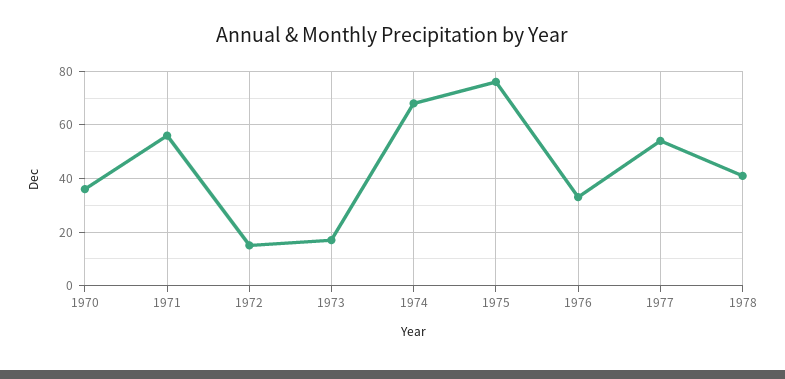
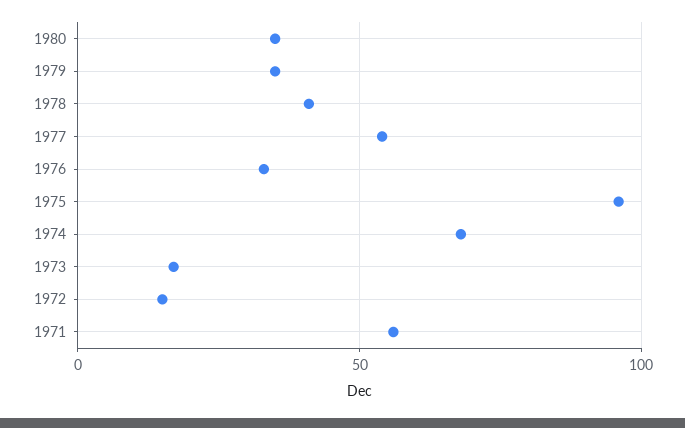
1970: 35 -> none
1975: 75 -> 95
1980: none -> 35
1979: none -> 35

